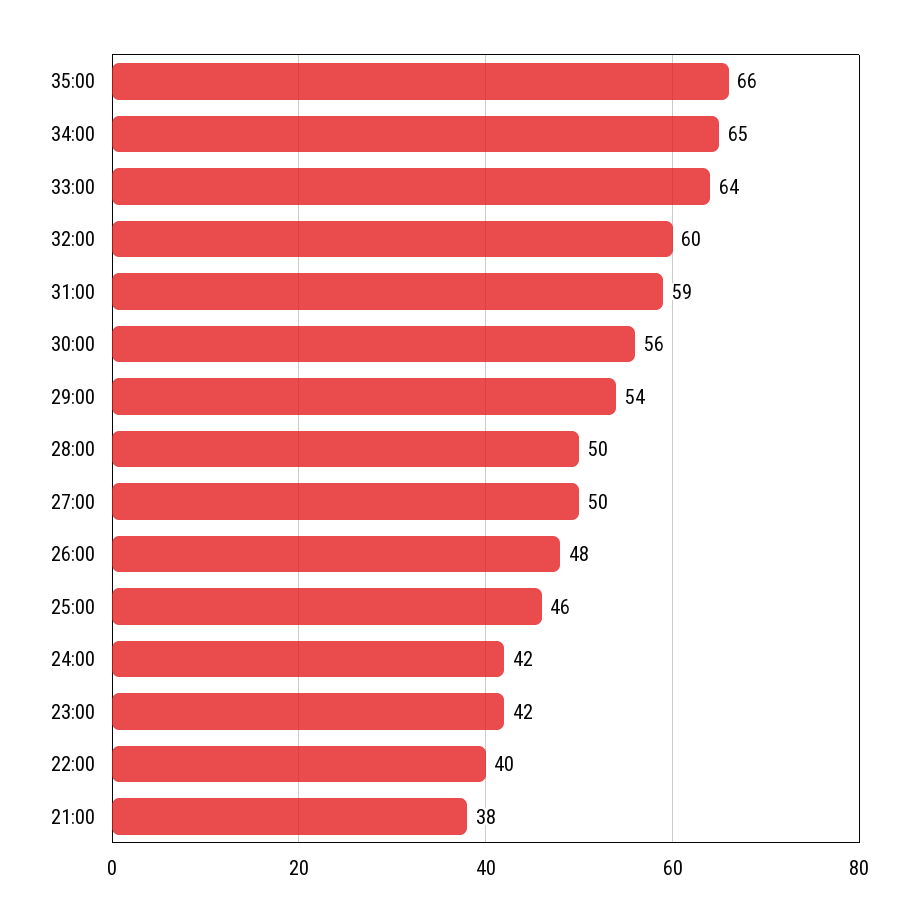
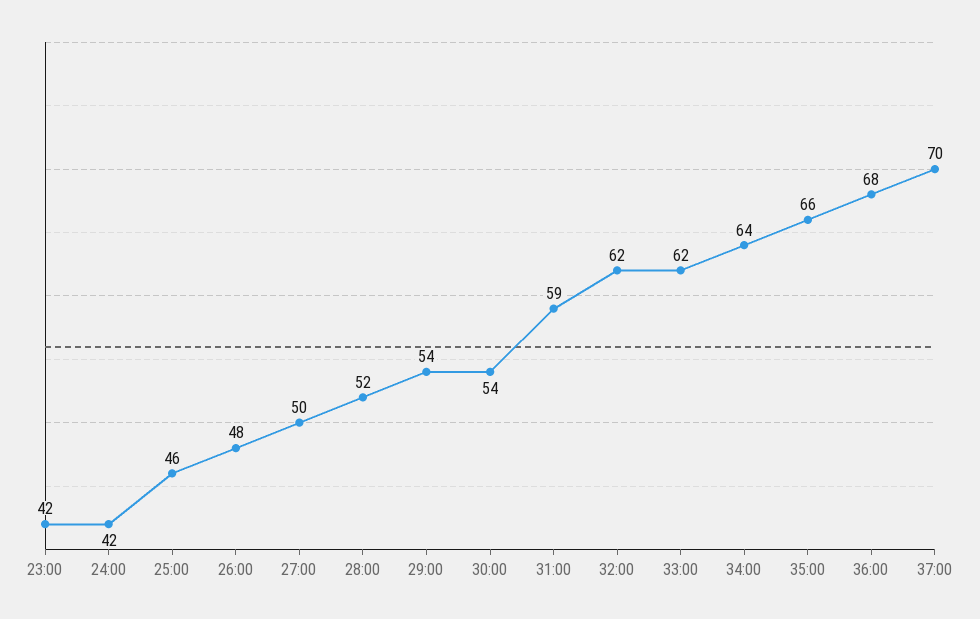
34:00: 65 -> 64
33:00: 64 -> 62
32:00: 60 -> 62
30:00: 56 -> 54
28:00: 50 -> 52
22:00: 40 -> none
21:00: 38 -> none
36:00: none -> 68
37:00: none -> 70

